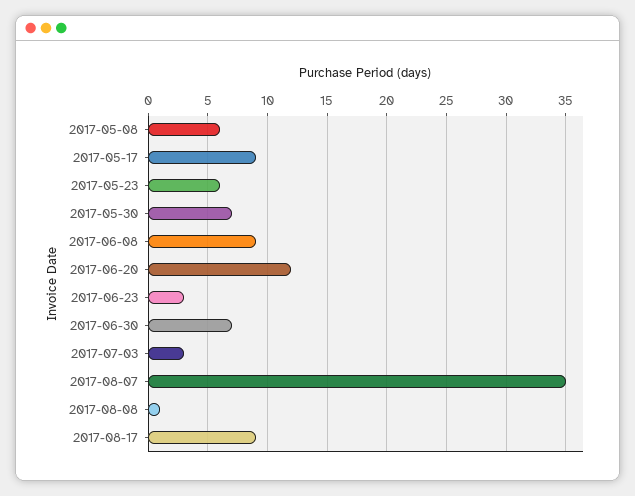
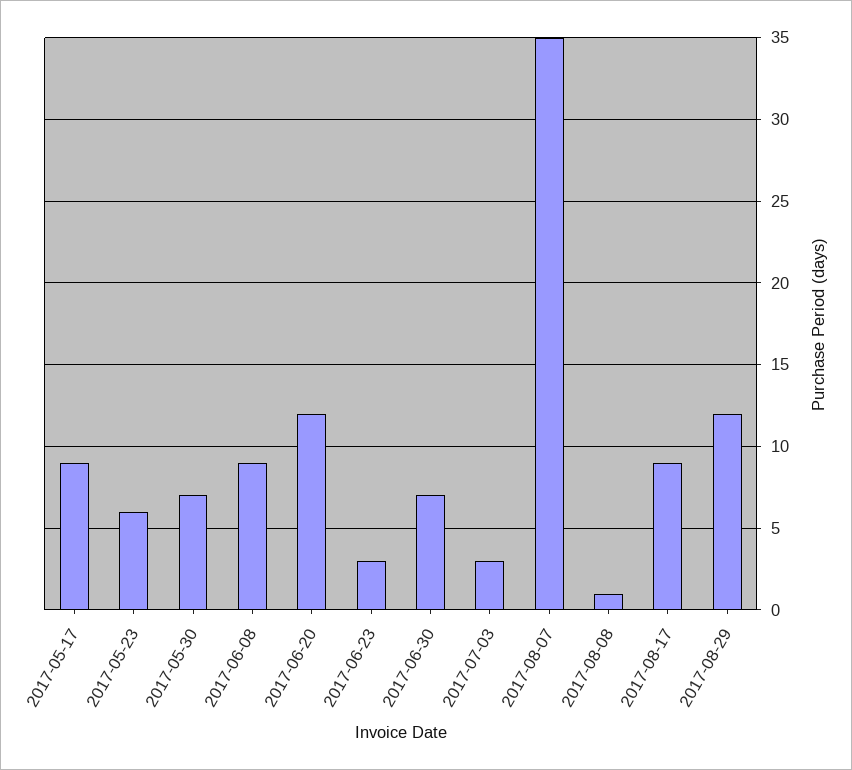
2017-05-08: 6 -> none
2017-08-29: none -> 12

